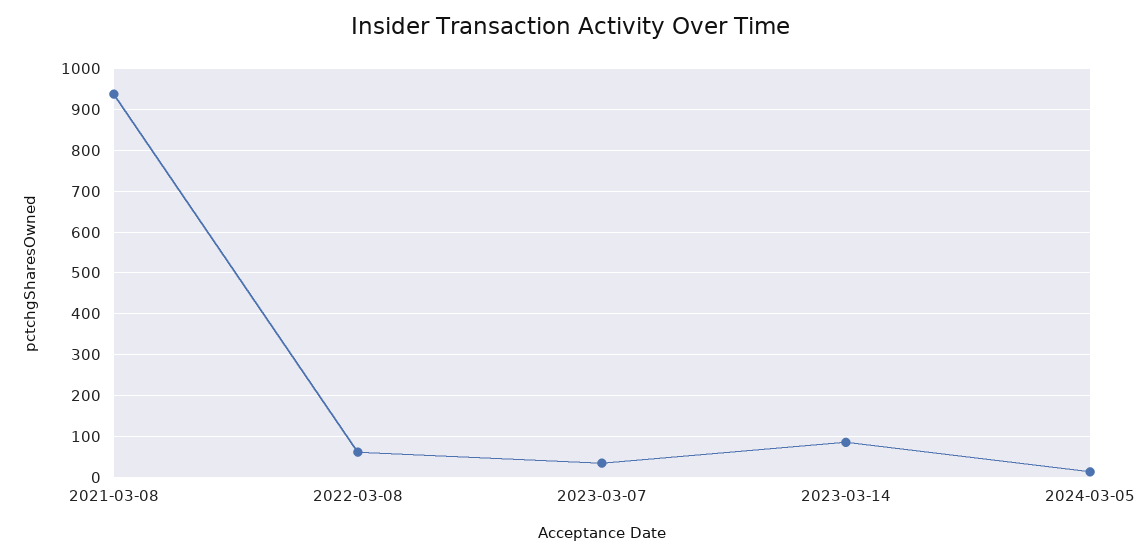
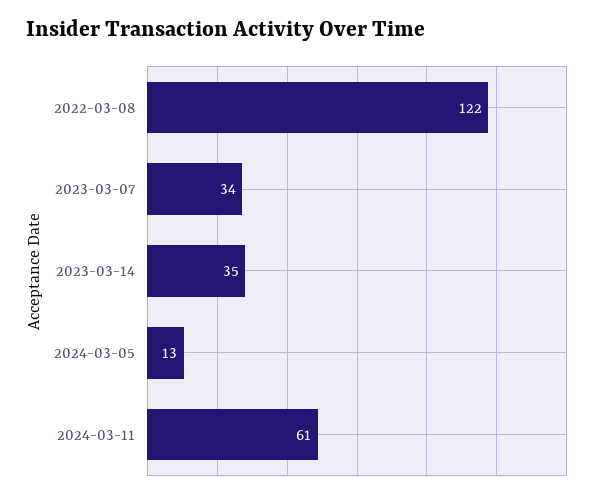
2021-03-08: 940 -> none
2022-03-08: 60 -> 122
2023-03-14: 80 -> 35
2024-03-11: none -> 61

